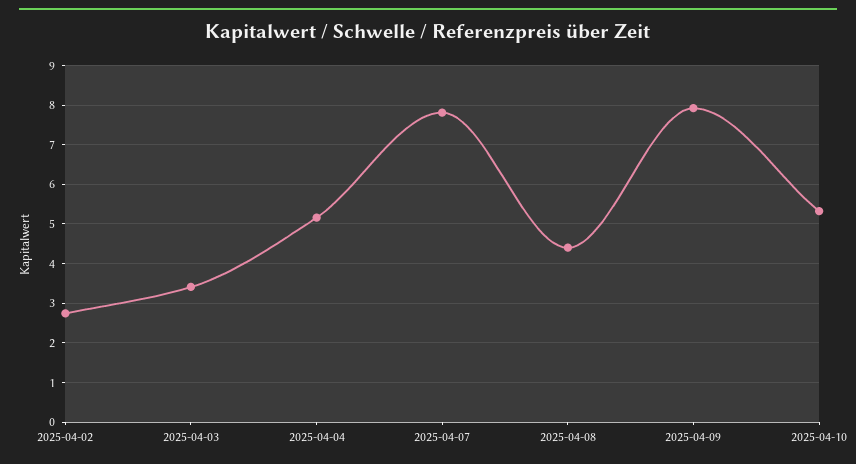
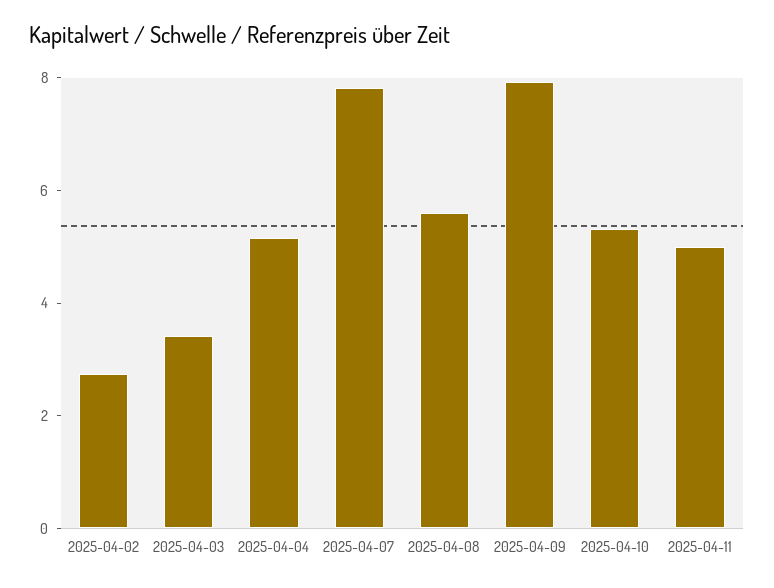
2025-04-08: 4.4 -> 5.5
2025-04-11: none -> 5

